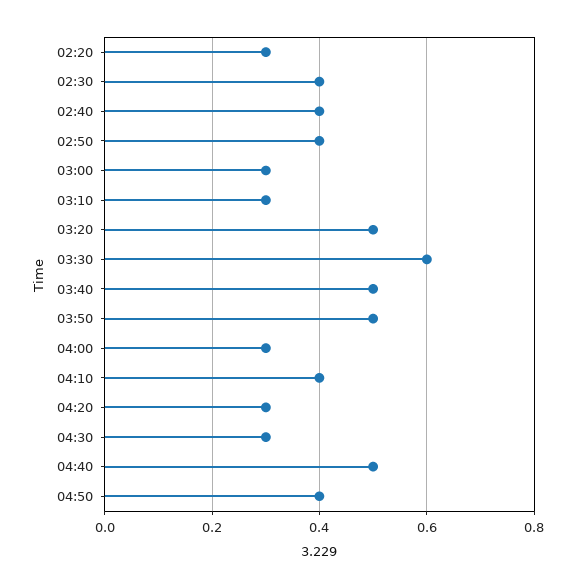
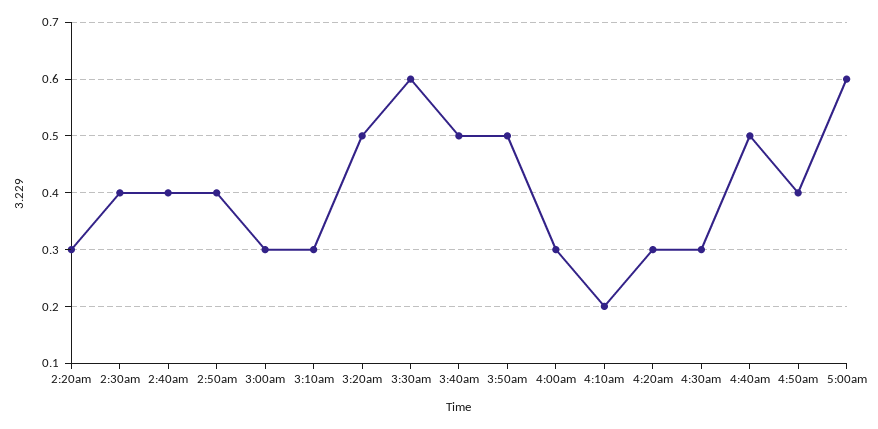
04:10: 0.4 -> 0.2
5:00am: none -> 0.6

